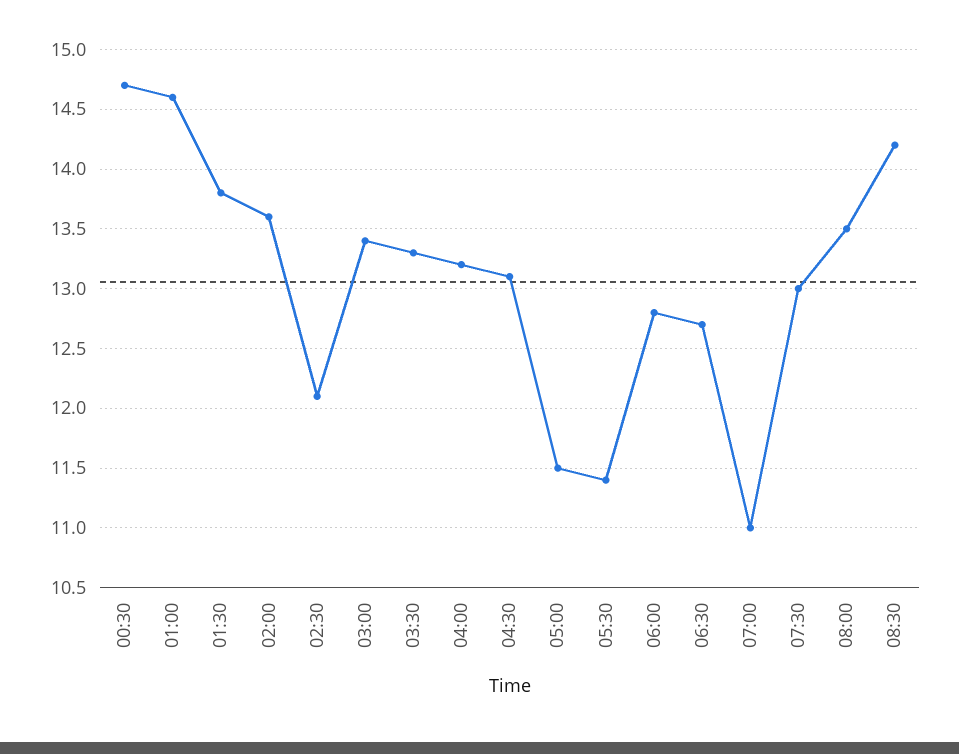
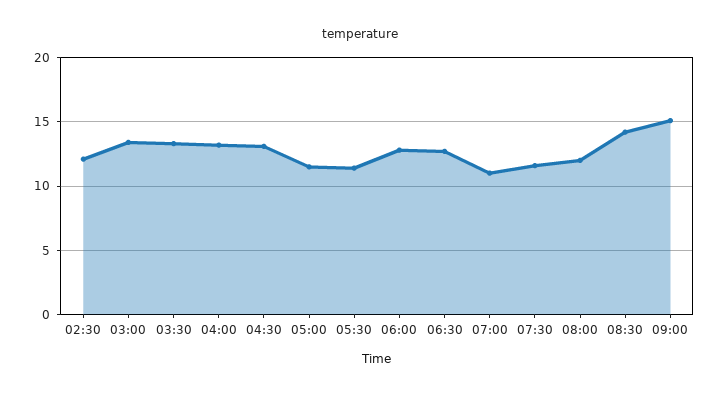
00:30: 14.7 -> none
01:00: 14.6 -> none
01:30: 13.8 -> none
02:00: 13.6 -> none
07:30: 13 -> 11.5
08:00: 13.5 -> 12
09:00: none -> 15

